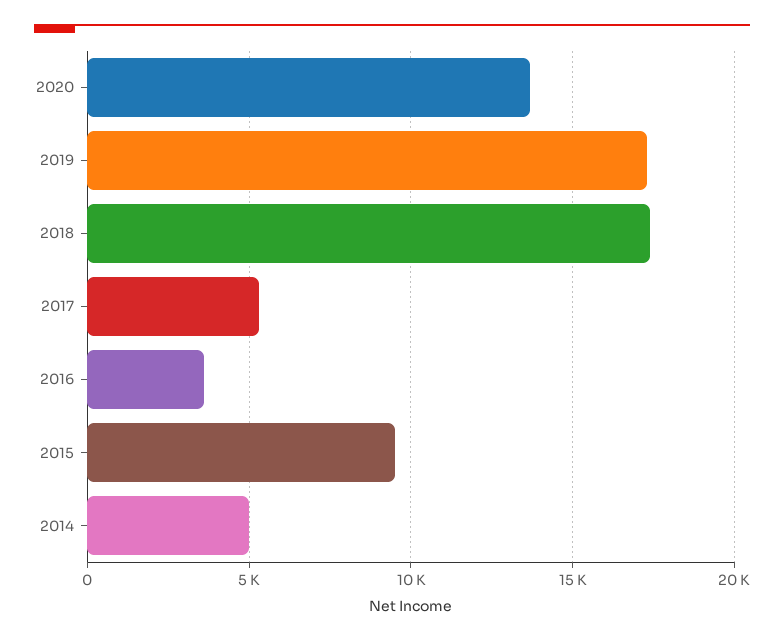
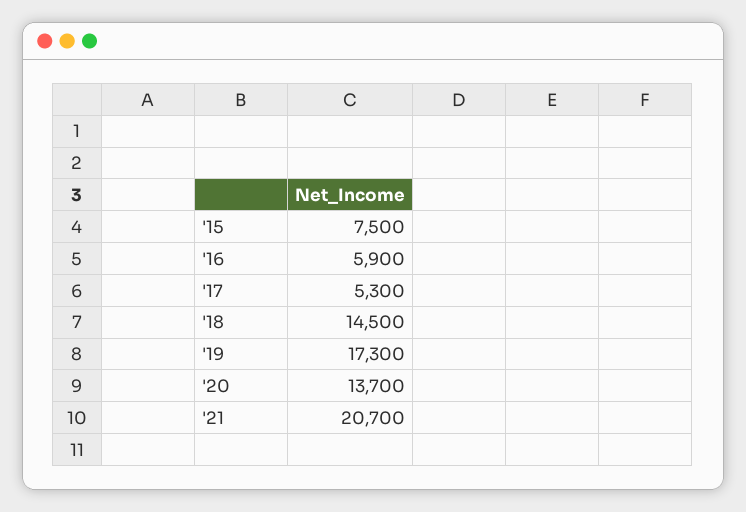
2018: 17500 -> 14500
2016: 3500 -> 5900
2015: 9500 -> 7500
2014: 5000 -> none
'21: none -> 20700

